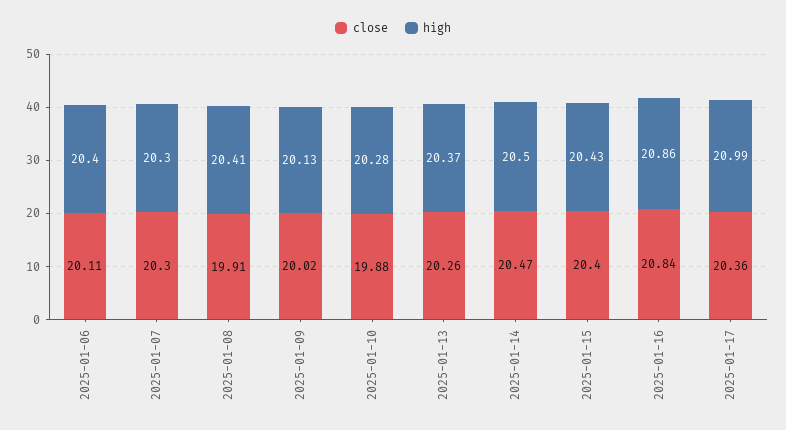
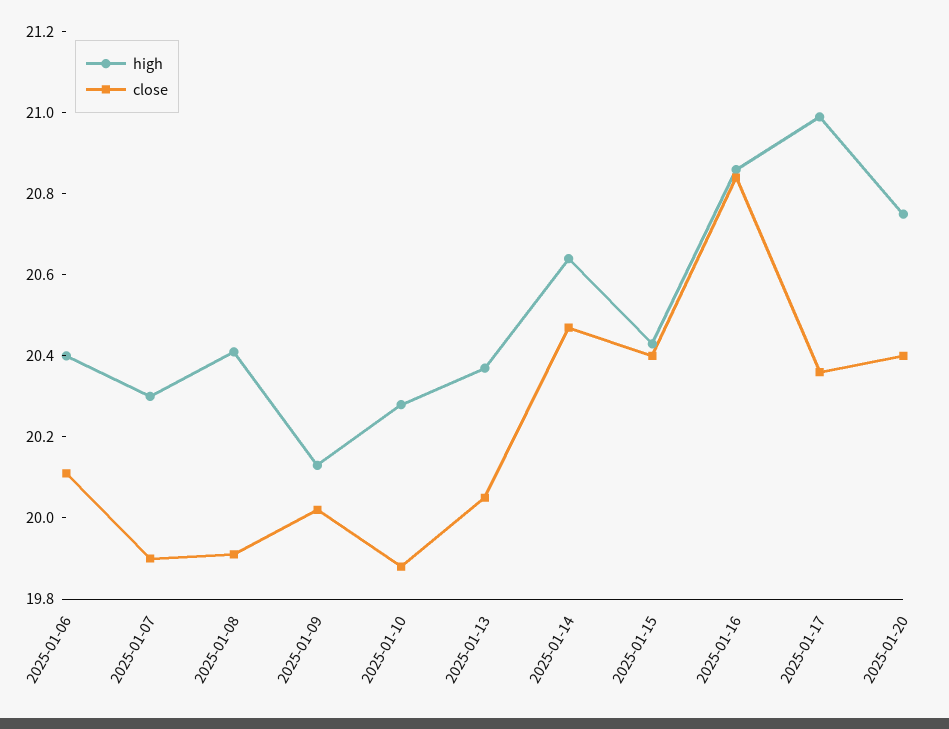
close, 2025-01-07: 20.3 -> 19.9
close, 2025-01-13: 20.26 -> 20.05
high, 2025-01-14: 20.5 -> 20.65
high, 2025-01-20: none -> 20.75
close, 2025-01-20: none -> 20.4

